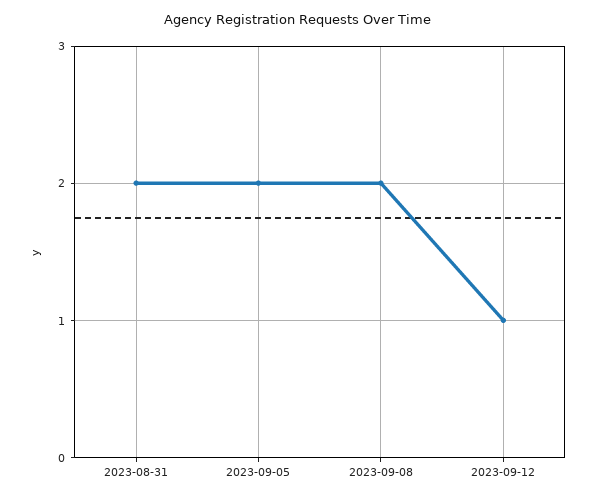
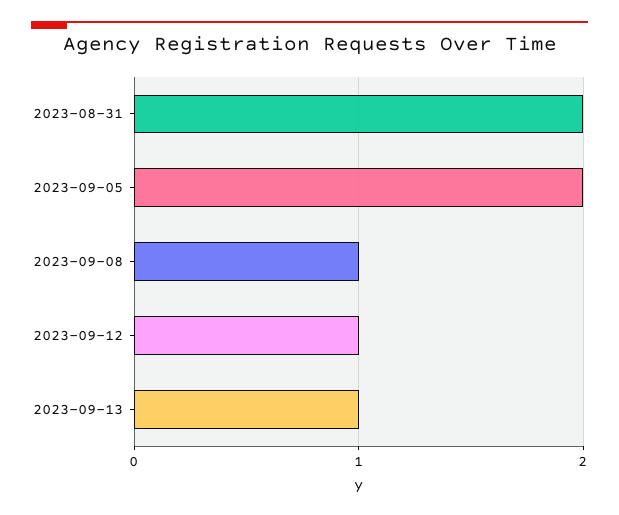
2023-09-08: 2 -> 1
2023-09-13: none -> 1

